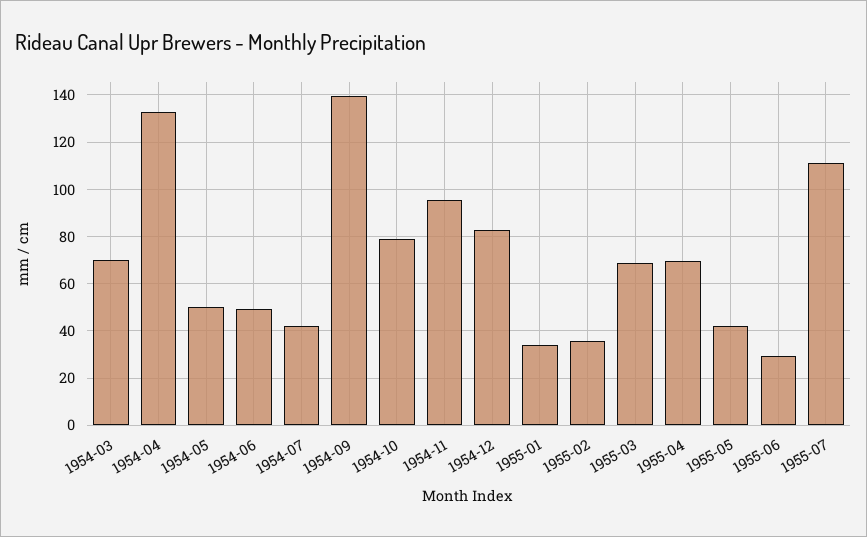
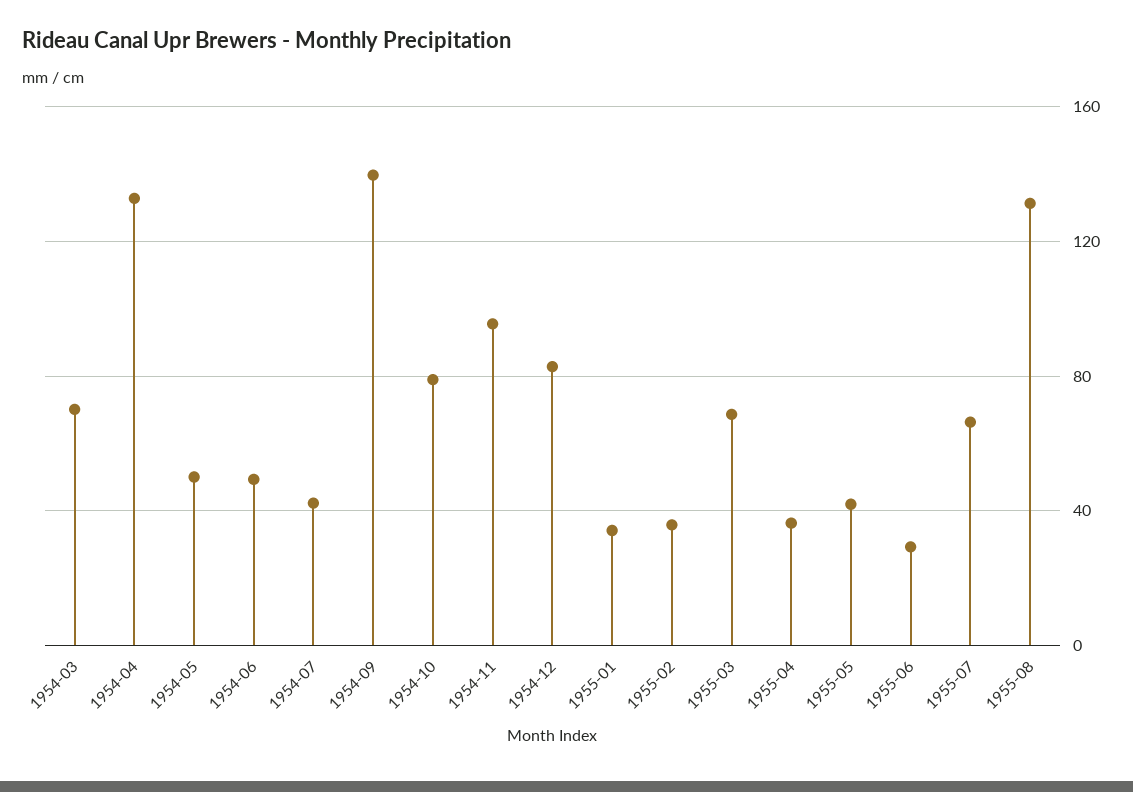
1955-04: 70 -> 35
1955-07: 110 -> 65
1955-08: none -> 130

